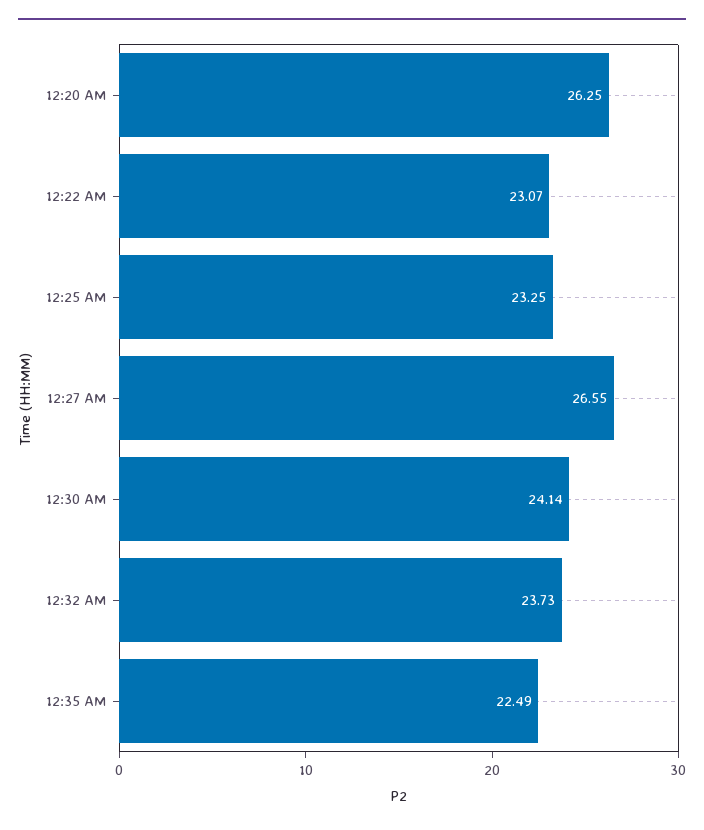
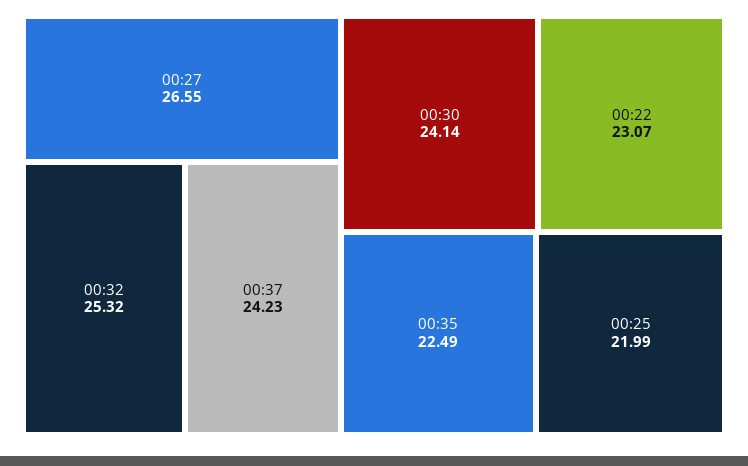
12:20 AM: 26.25 -> none
12:25 AM: 23.25 -> 21.99
12:32 AM: 23.73 -> 25.32
00:37: none -> 24.23

